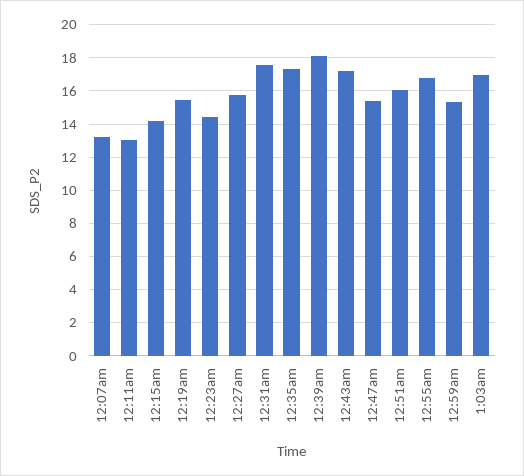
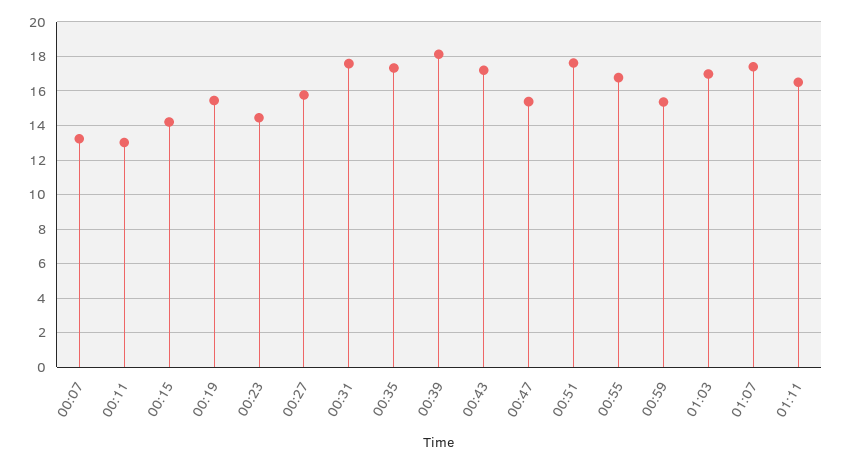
12:51am: 16 -> 17.5
01:07: none -> 17.5
01:11: none -> 16.5

